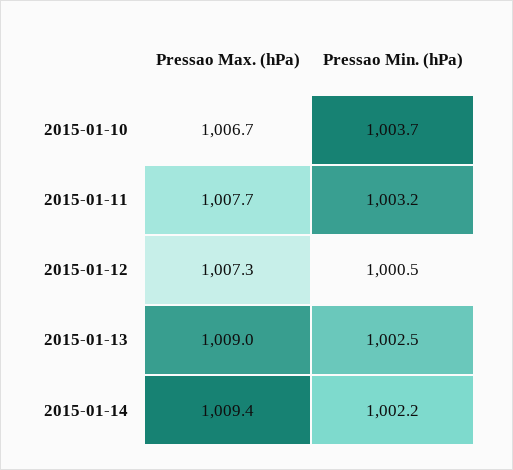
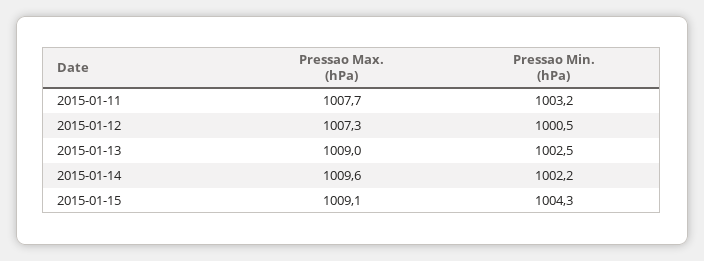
Pressao Max. (hPa), 2015-01-10: 1006.7 -> none
Pressao Min. (hPa), 2015-01-10: 1003.7 -> none
Pressao Max. (hPa), 2015-01-14: 1009.4 -> 1009.6
Pressao Max. (hPa), 2015-01-15: none -> 1009.1
Pressao Min. (hPa), 2015-01-15: none -> 1004.3

